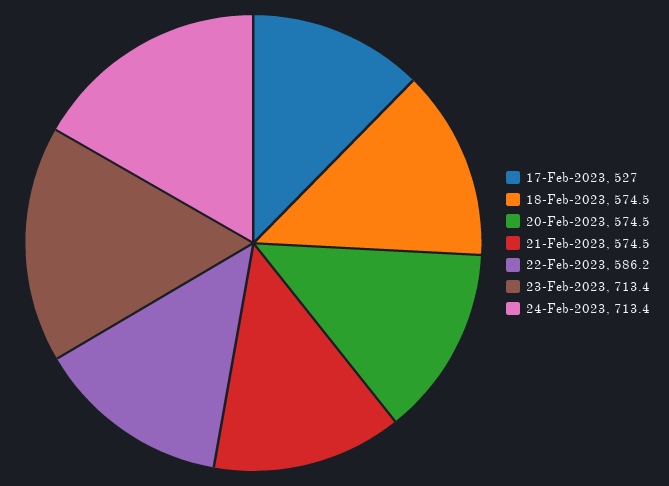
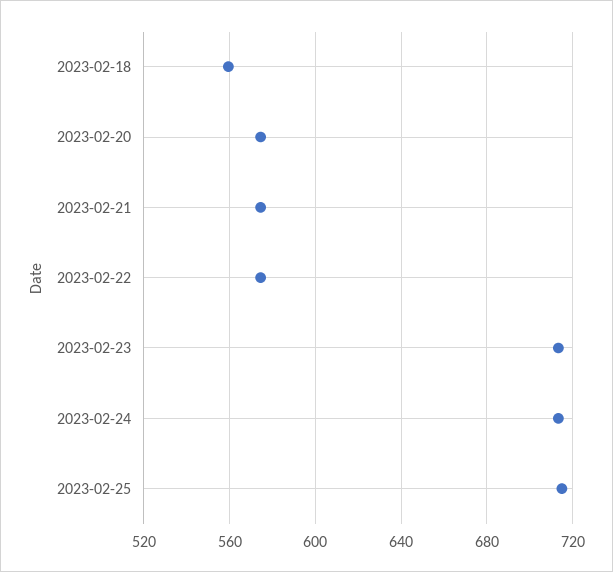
17-Feb-2023: 527 -> none
18-Feb-2023: 574.5 -> 560
22-Feb-2023: 586.2 -> 575
2023-02-25: none -> 715

